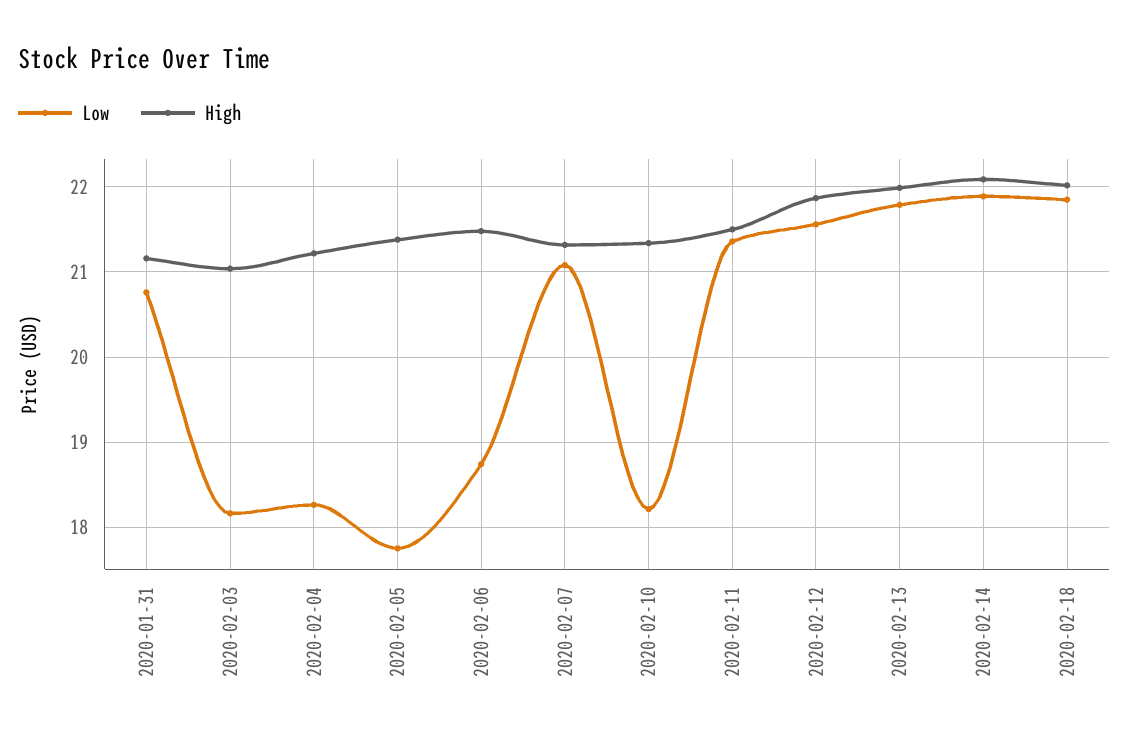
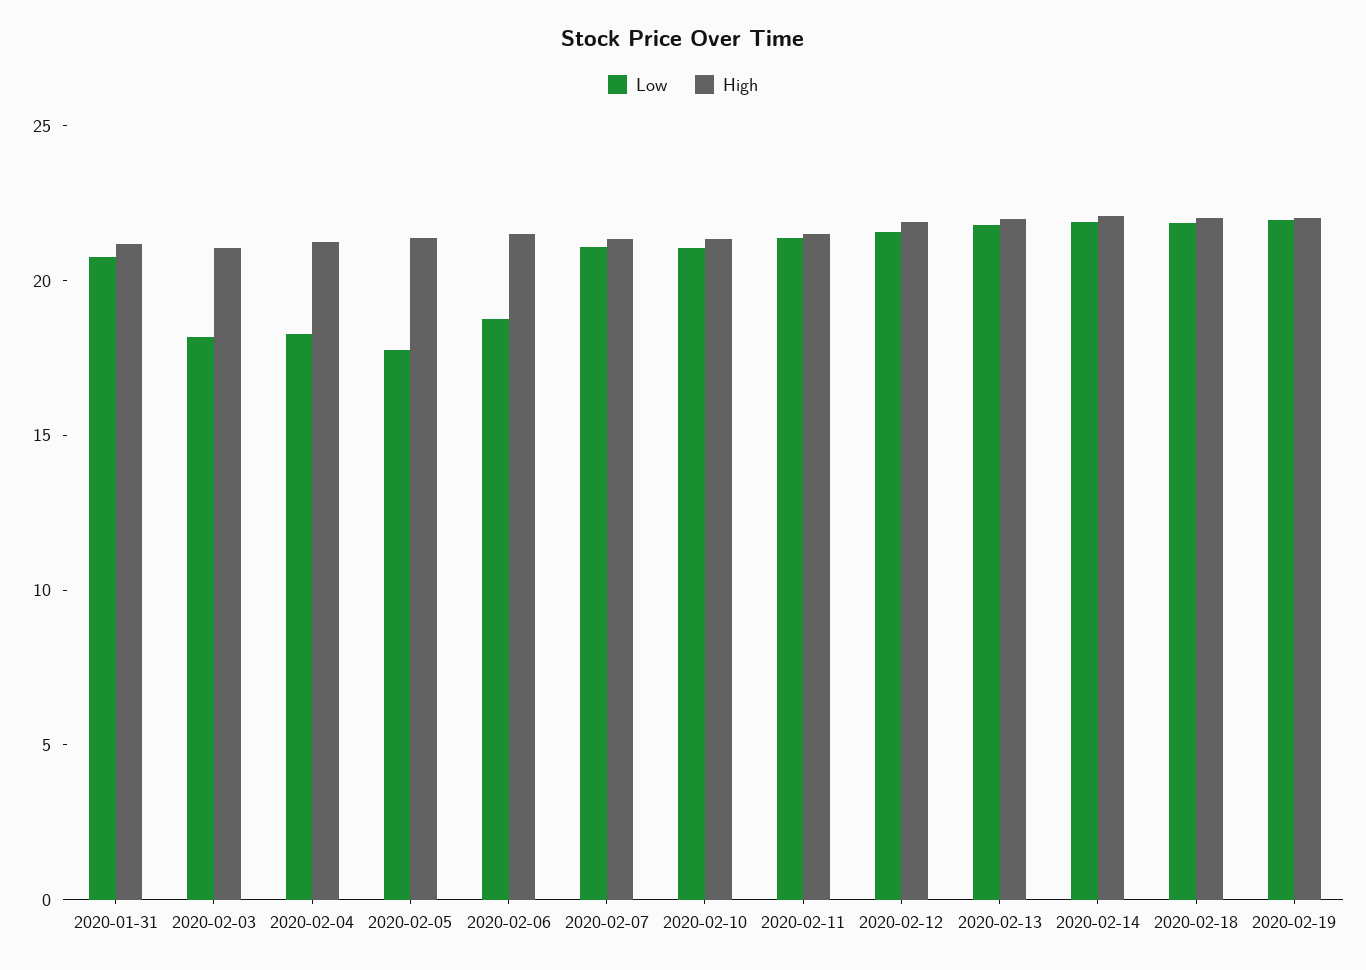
Low, 2020-02-10: 18.2 -> 21
Low, 2020-02-19: none -> 22
High, 2020-02-19: none -> 22

